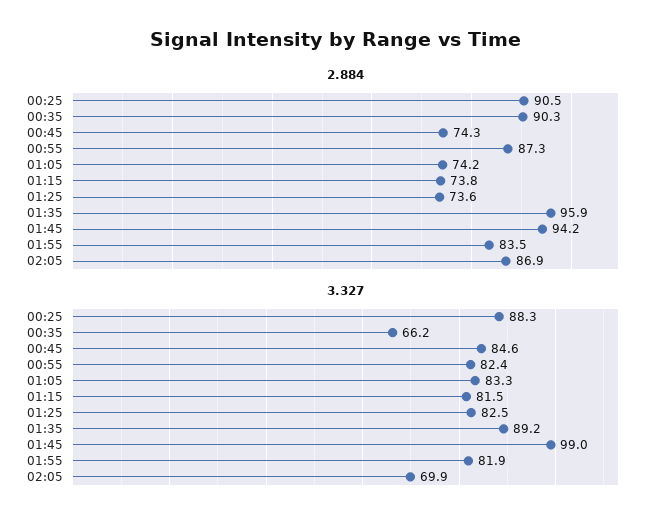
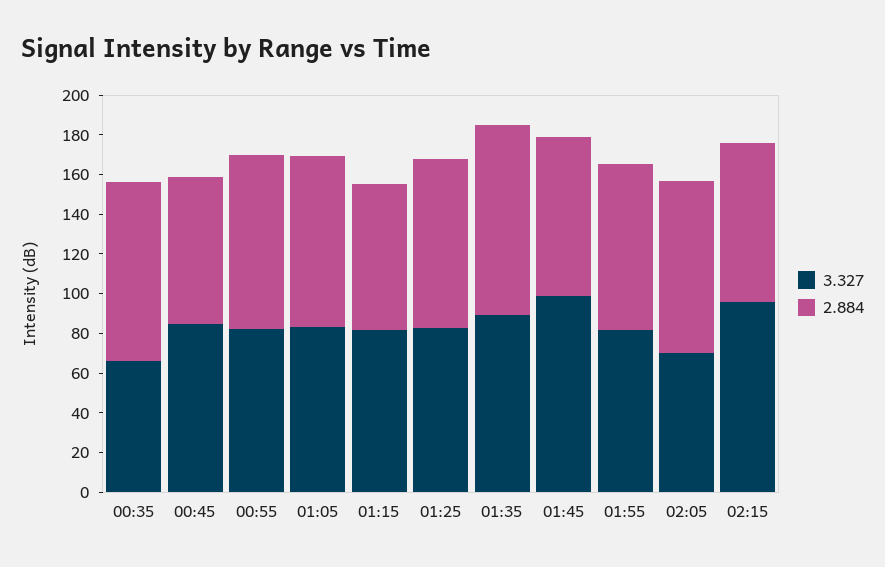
2.884, 00:25: 90.5 -> none
2.884, 01:05: 74.2 -> 85
2.884, 01:25: 73.6 -> 85
2.884, 01:45: 94.2 -> 80
3.327, 00:25: 88.3 -> none
3.327, 02:15: none -> 95
2.884, 02:15: none -> 80

